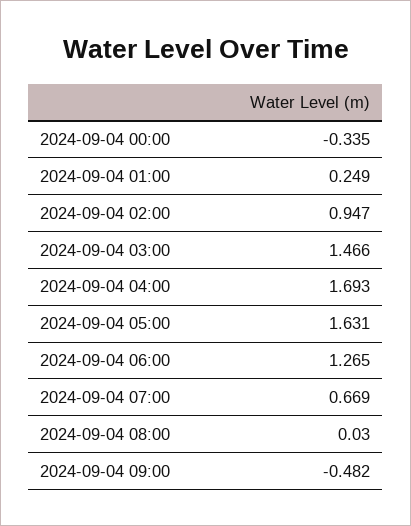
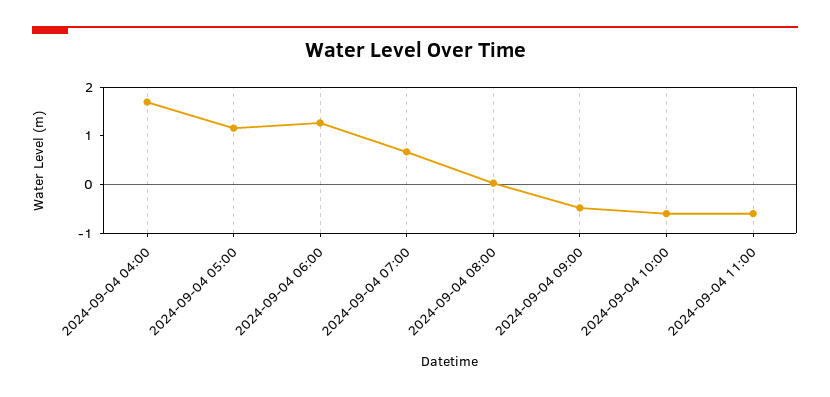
2024-09-04 00:00: -0.335 -> none
2024-09-04 01:00: 0.249 -> none
2024-09-04 02:00: 0.947 -> none
2024-09-04 03:00: 1.466 -> none
2024-09-04 05:00: 1.631 -> 1.2
2024-09-04 10:00: none -> -0.6
2024-09-04 11:00: none -> -0.6

